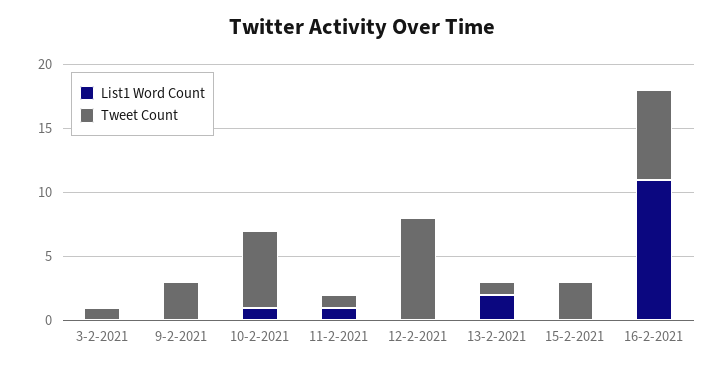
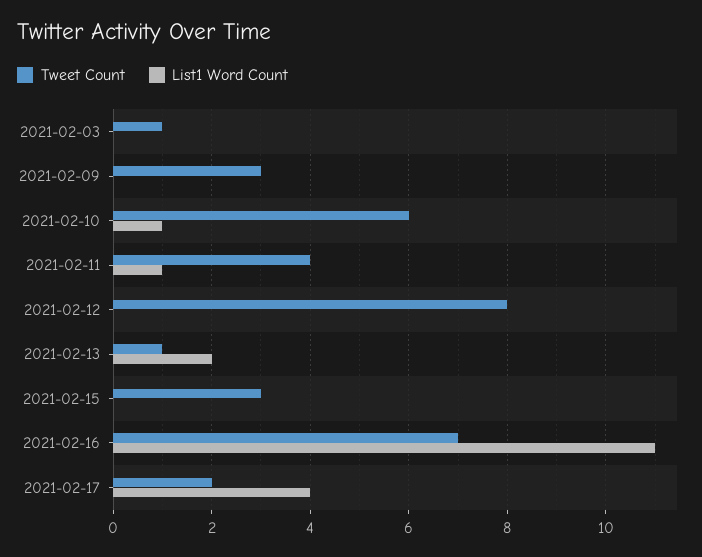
Tweet Count, 11-2-2021: 1 -> 4
Tweet Count, 2021-02-17: none -> 2
List1 Word Count, 2021-02-17: none -> 4

